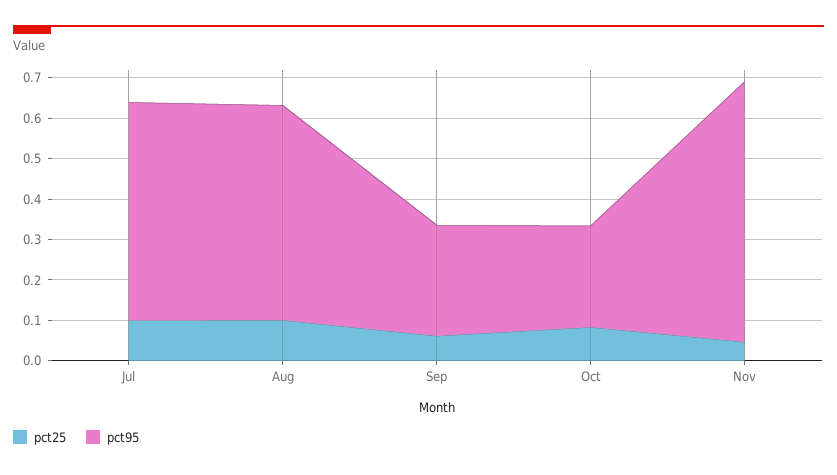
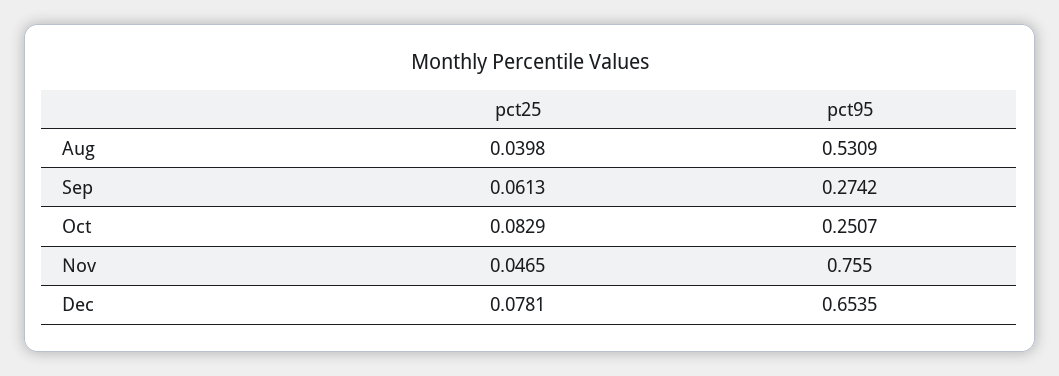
pct25, Jul: 0.1 -> none
pct95, Jul: 0.54 -> none
pct25, Aug: 0.1 -> 0.0398
pct95, Nov: 0.64 -> 0.755
pct25, Dec: none -> 0.0781
pct95, Dec: none -> 0.6535

